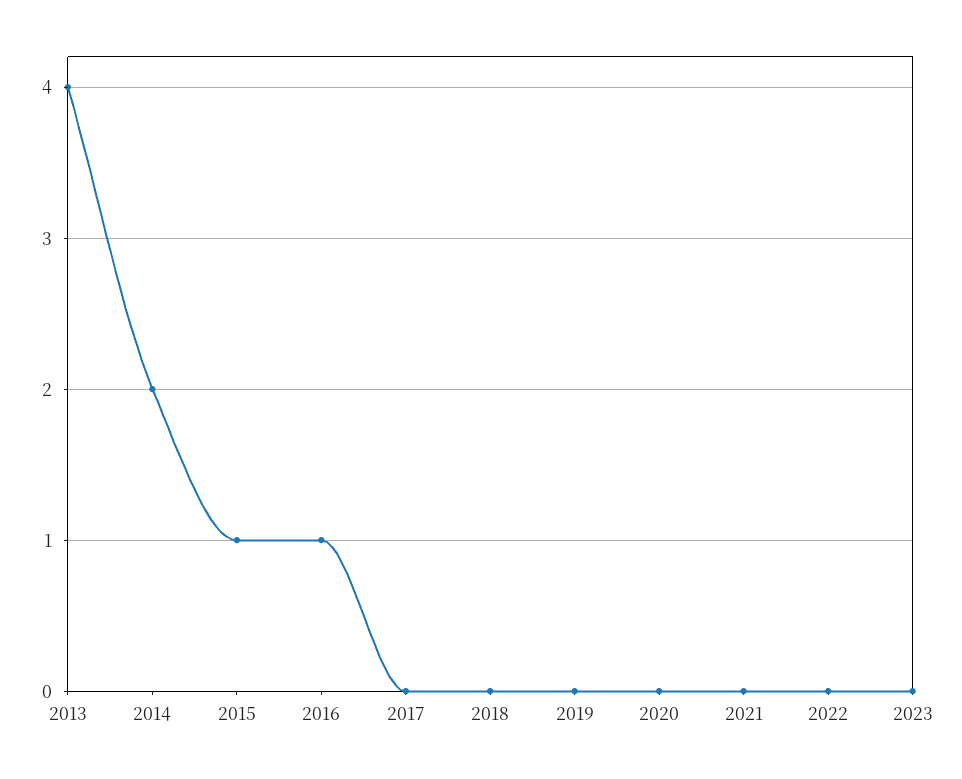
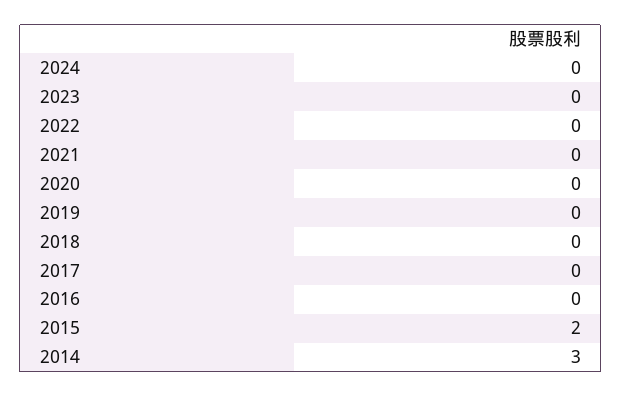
2013: 4 -> none
2014: 2 -> 3
2015: 1 -> 2
2016: 1 -> 0
2024: none -> 0

